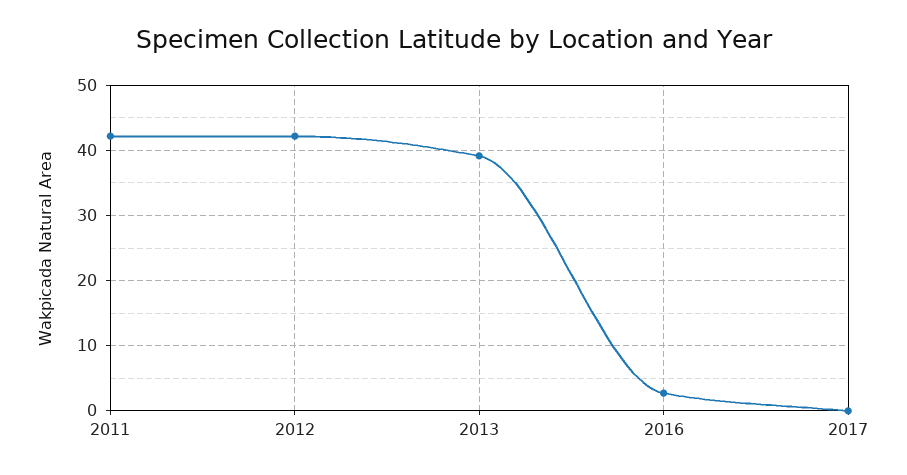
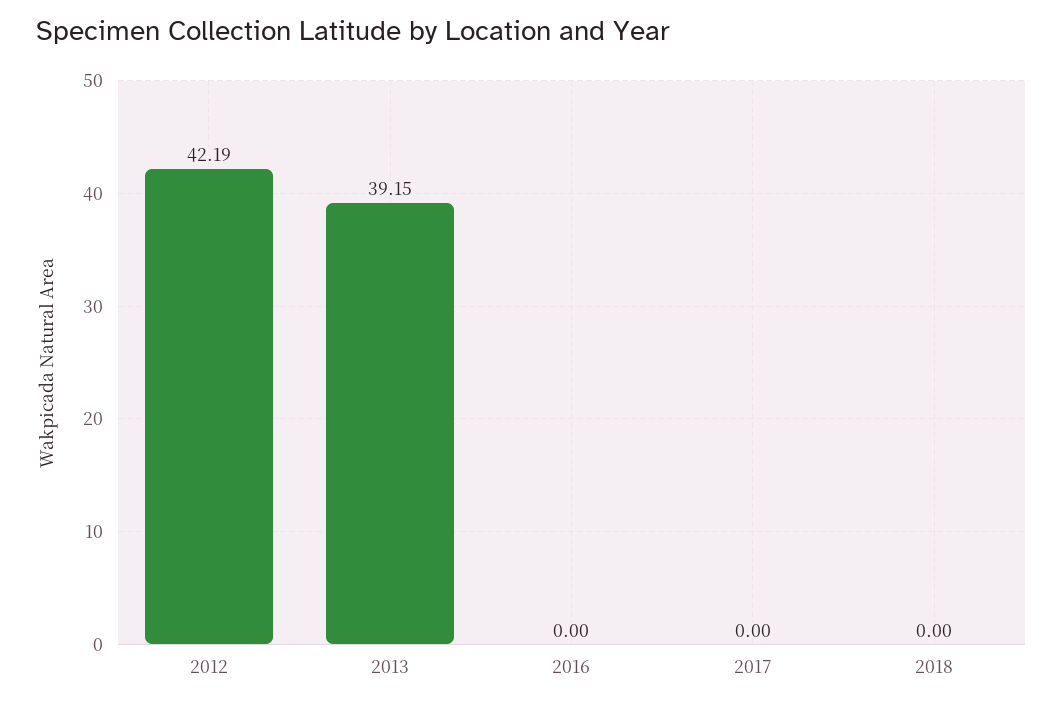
2011: 42 -> none
2016: 3 -> 0
2018: none -> 0

